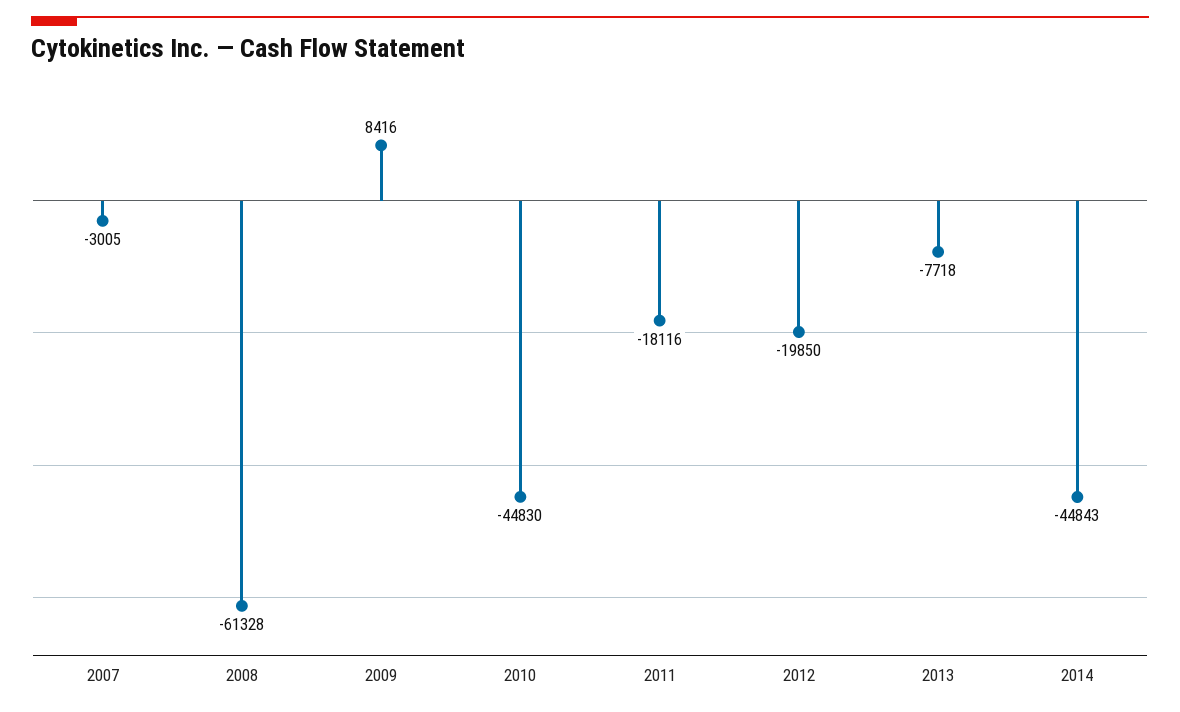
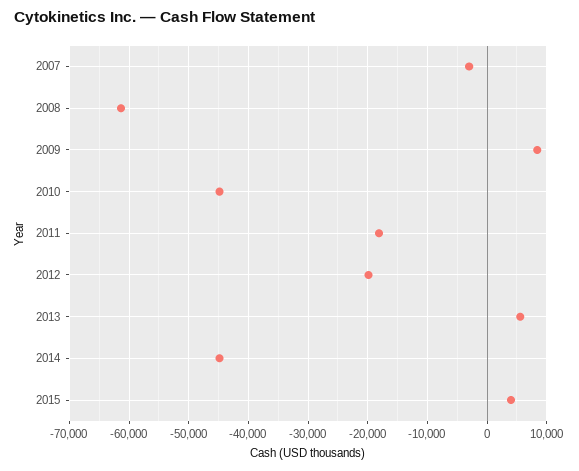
2013: -7718 -> 6000
2015: none -> 4000

